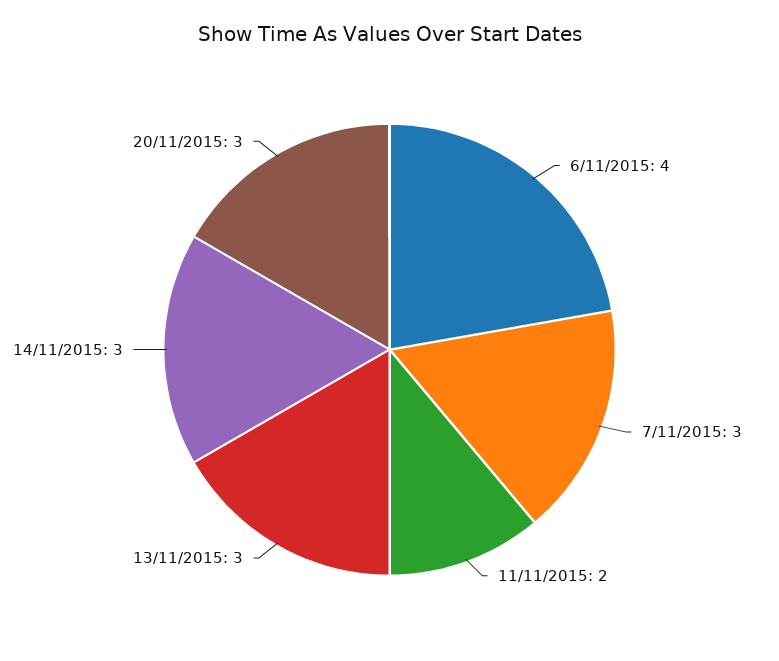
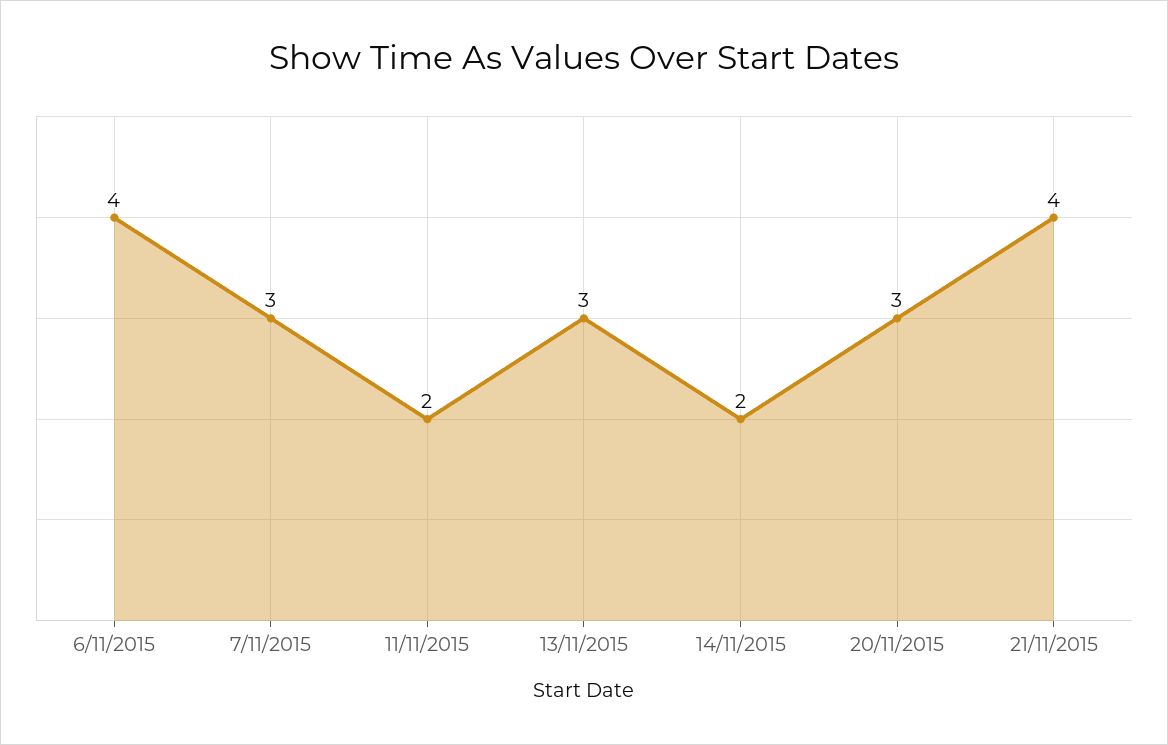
14/11/2015: 3 -> 2
21/11/2015: none -> 4

